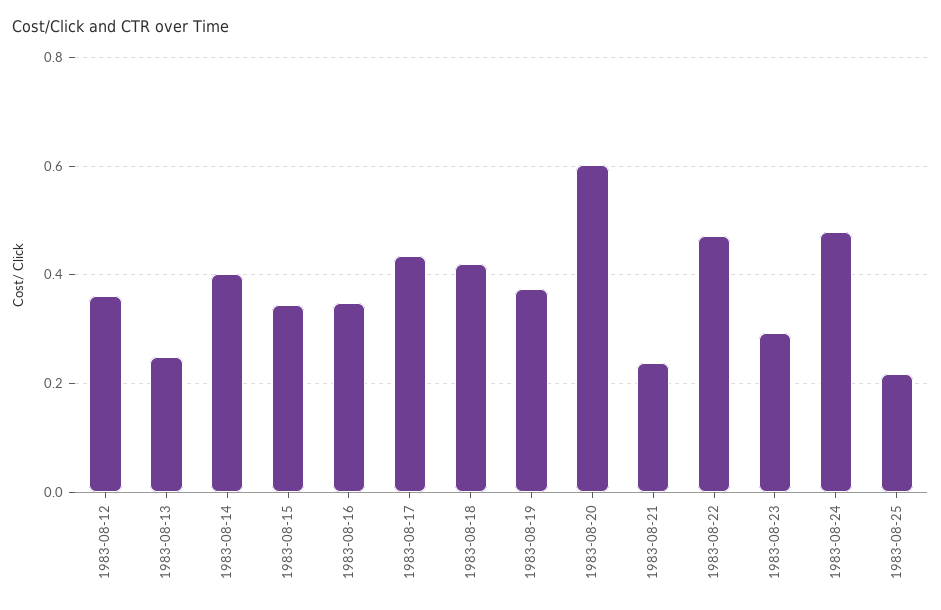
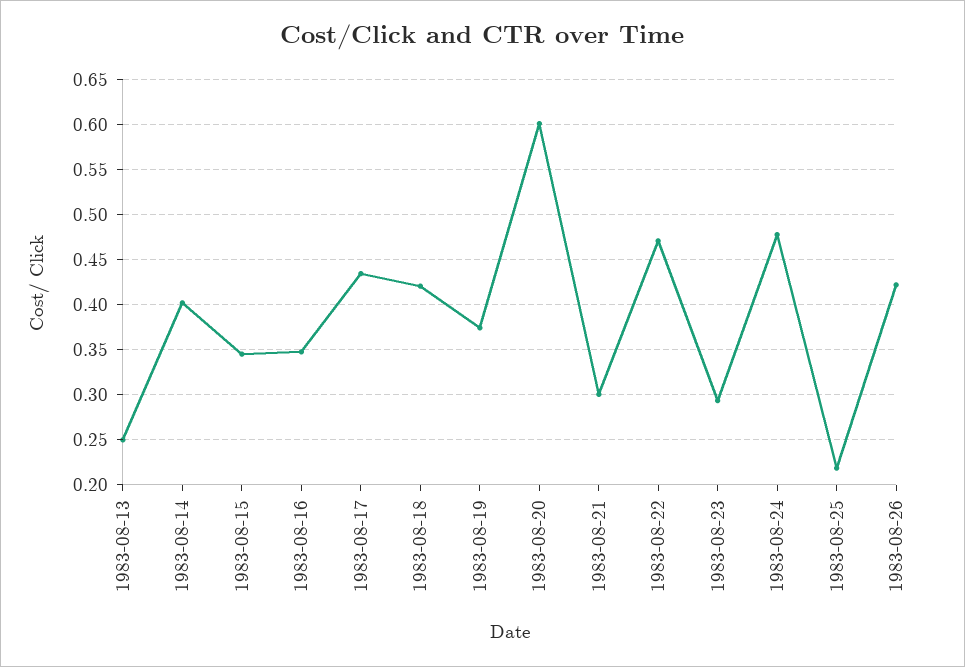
1983-08-12: 0.36 -> none
1983-08-21: 0.24 -> 0.3
1983-08-26: none -> 0.42

